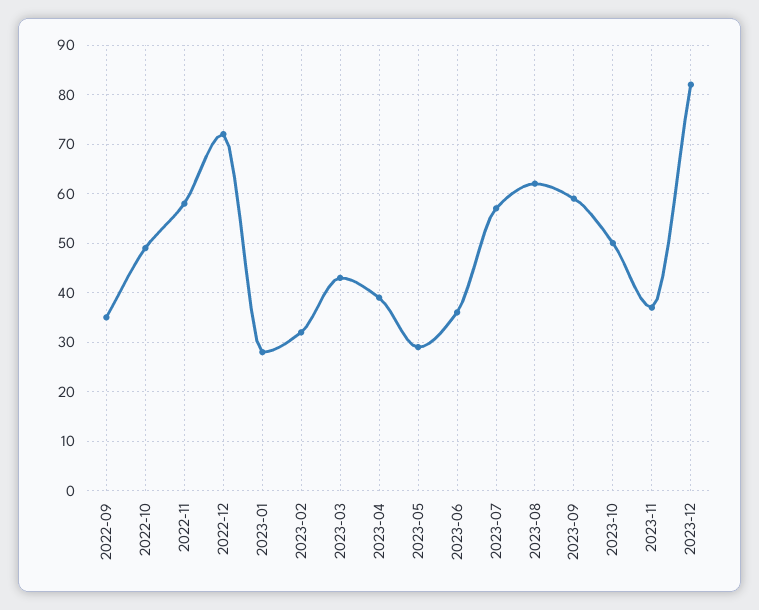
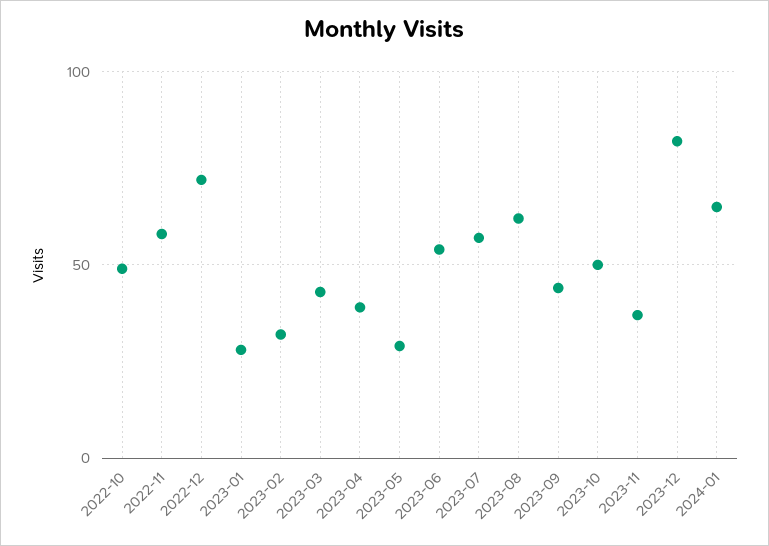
2022-09: 35 -> none
2023-06: 35 -> 55
2023-09: 60 -> 45
2024-01: none -> 65

